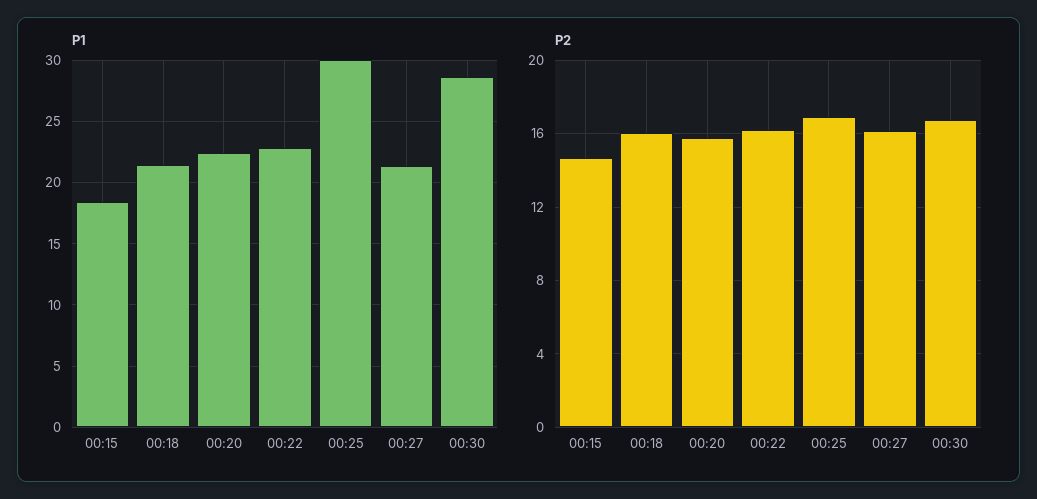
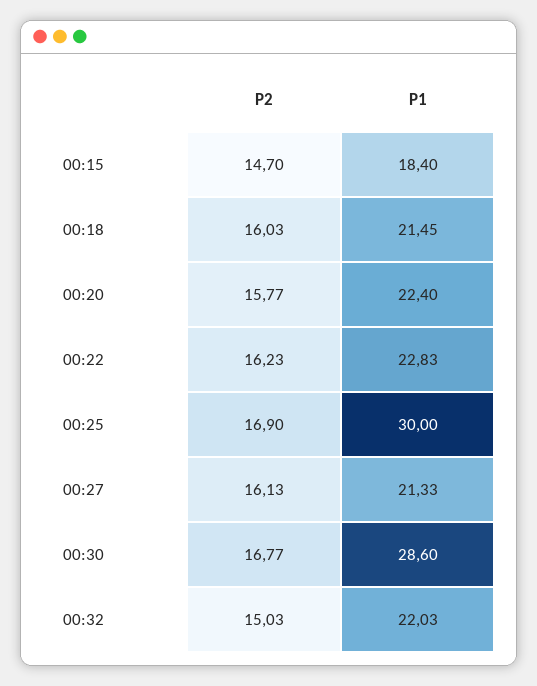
P2, 00:32: none -> 15.03
P1, 00:32: none -> 22.03

